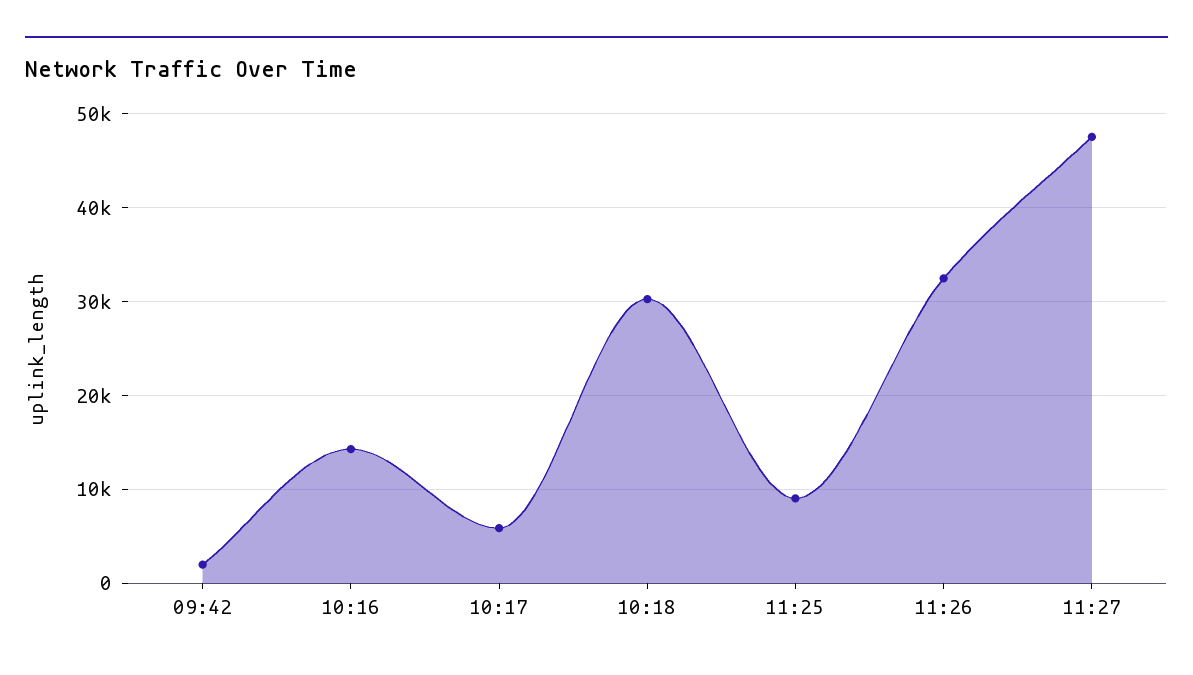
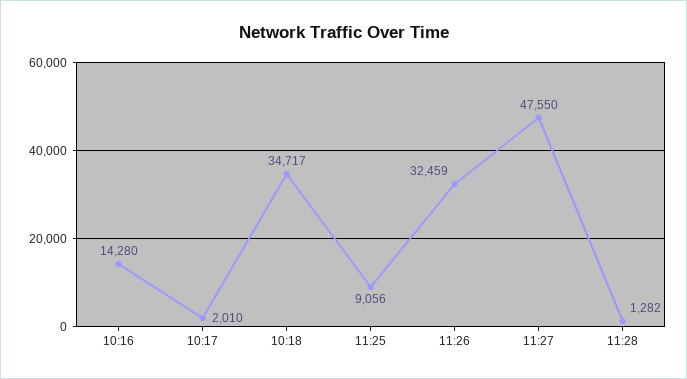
09:42: 2000 -> none
10:17: 6000 -> 2010
10:18: 30000 -> 34717
11:28: none -> 1282

